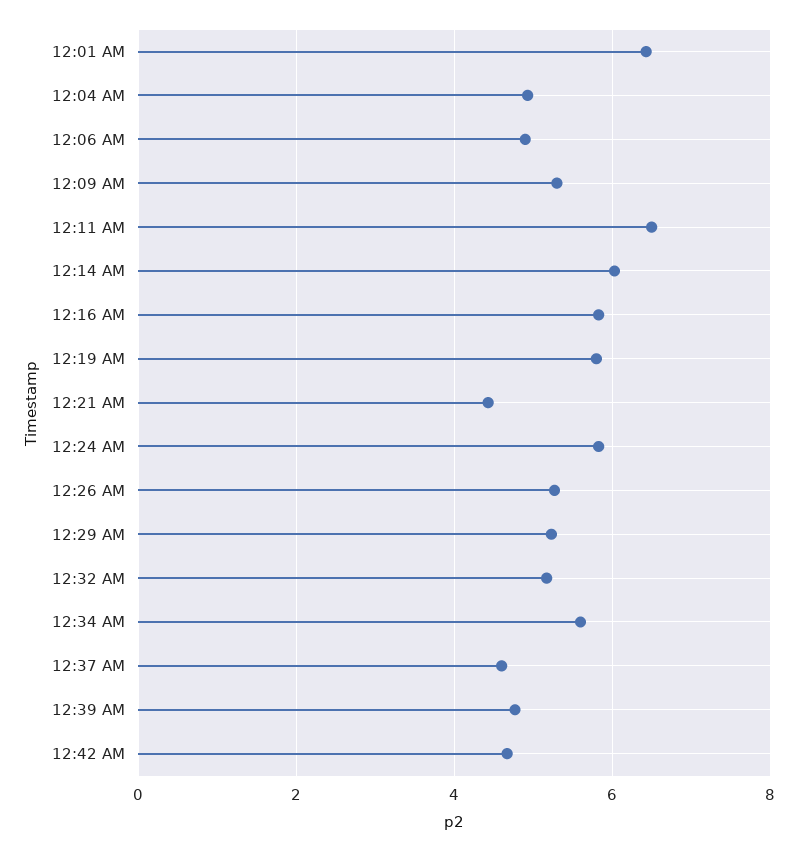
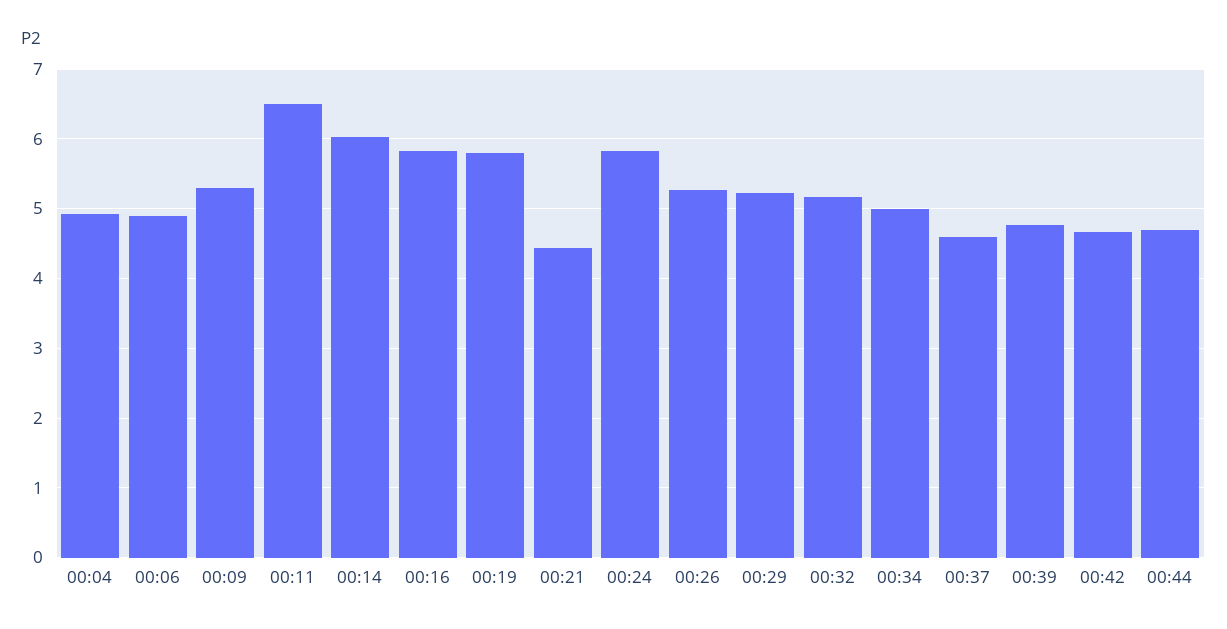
12:01 AM: 6.4 -> none
12:34 AM: 5.6 -> 5
00:44: none -> 4.7

